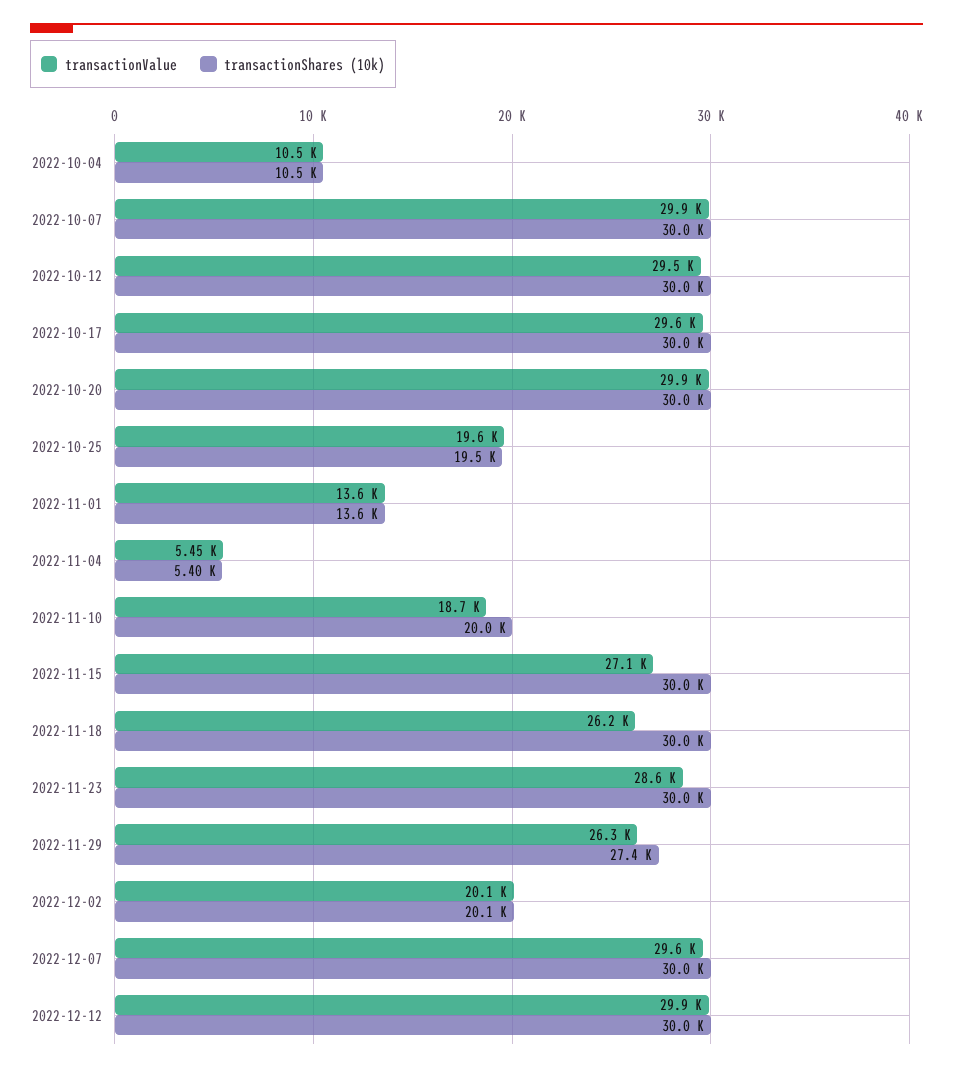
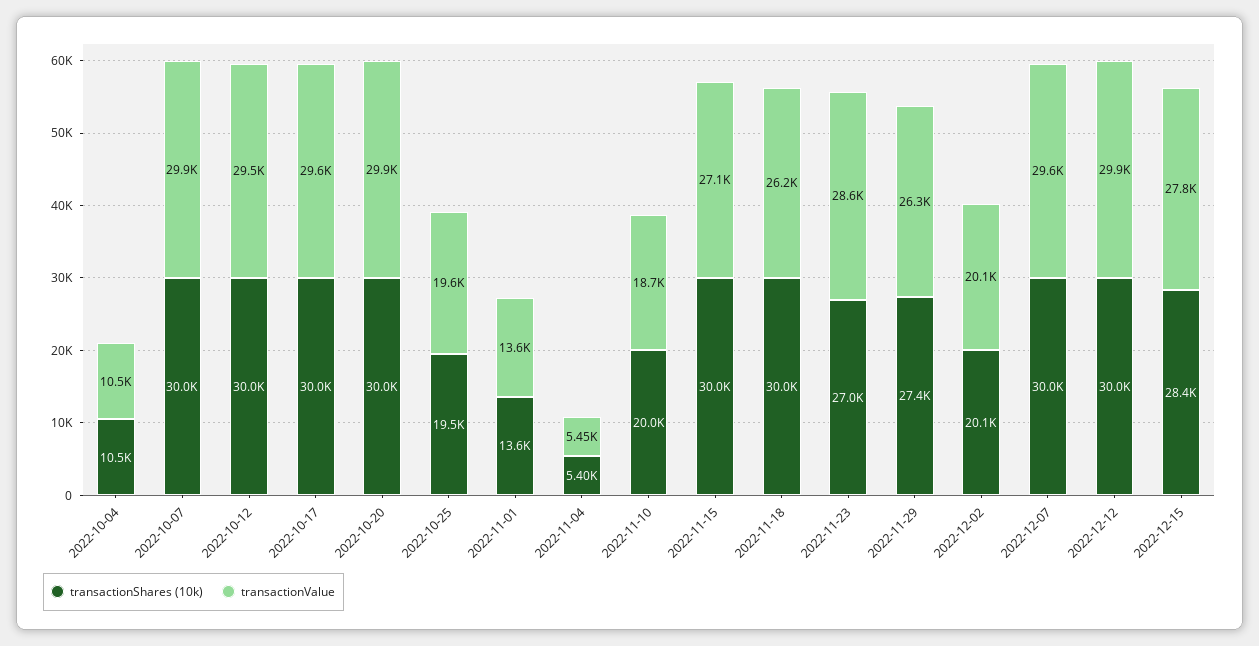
transactionShares (10k), 2022-11-23: 30000 -> 27000
transactionShares (10k), 2022-12-15: none -> 28400
transactionValue, 2022-12-15: none -> 27800

